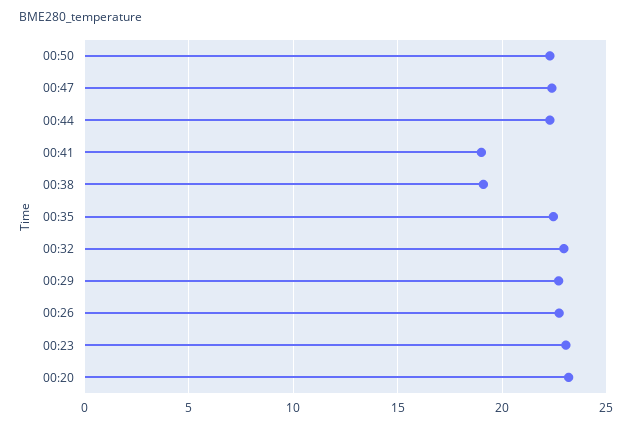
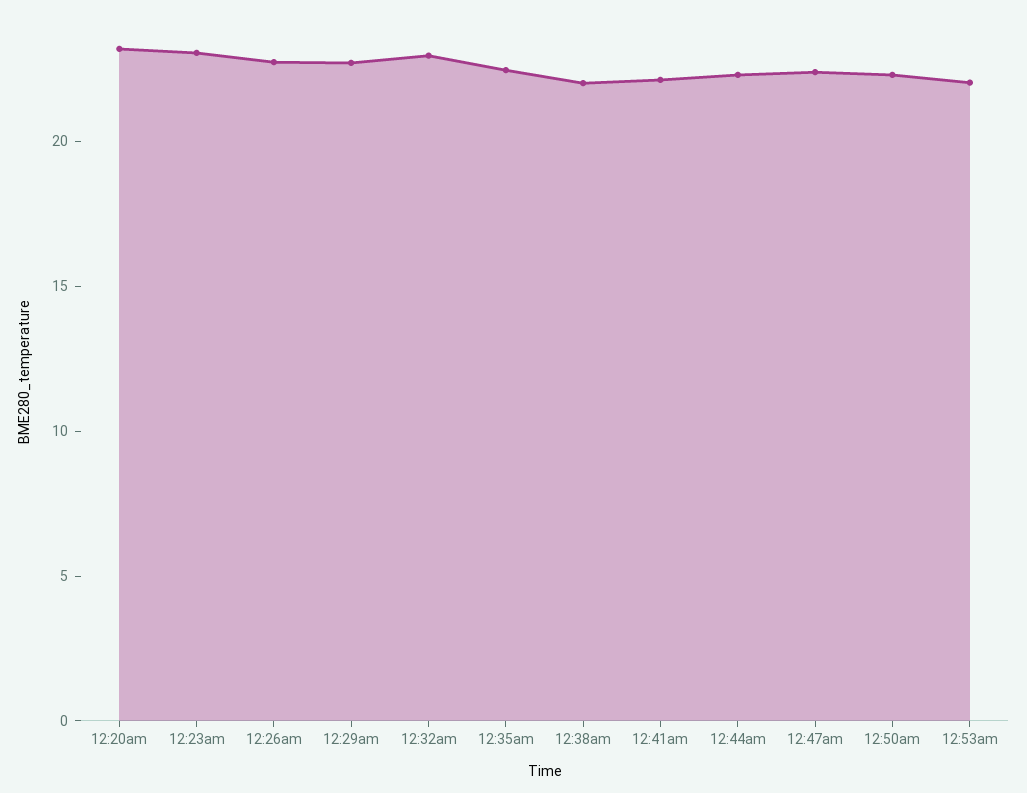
00:41: 19 -> 22
00:38: 19 -> 22
12:53am: none -> 22

